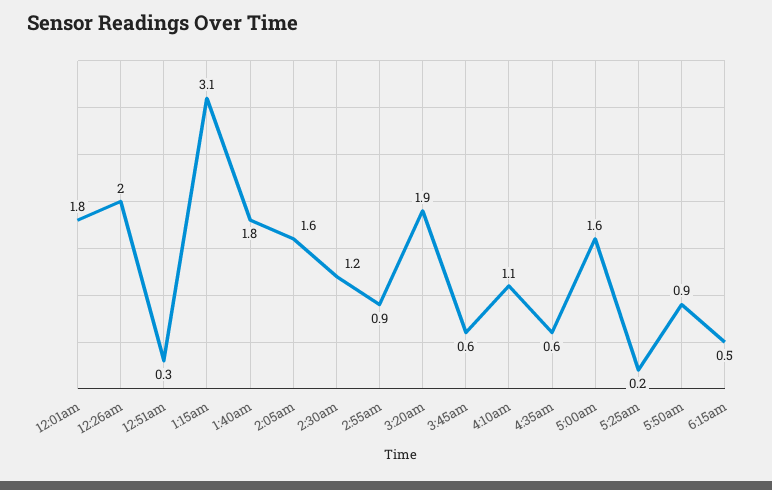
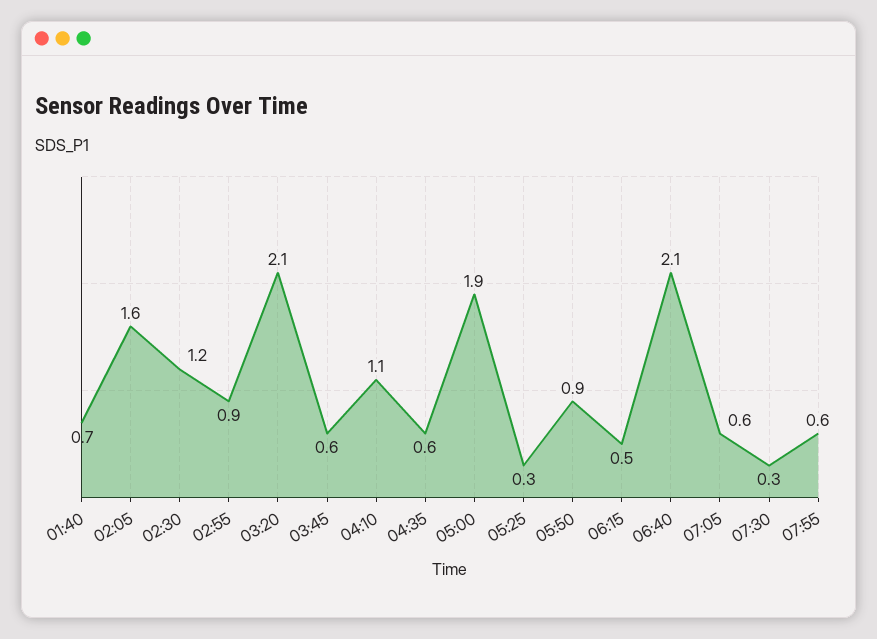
12:01am: 1.8 -> none
12:26am: 2 -> none
12:51am: 0.3 -> none
1:15am: 3.1 -> none
1:40am: 1.8 -> 0.7
3:20am: 1.9 -> 2.1
5:00am: 1.6 -> 1.9
5:25am: 0.2 -> 0.3
06:40: none -> 2.1
07:05: none -> 0.6
07:30: none -> 0.3
07:55: none -> 0.6

